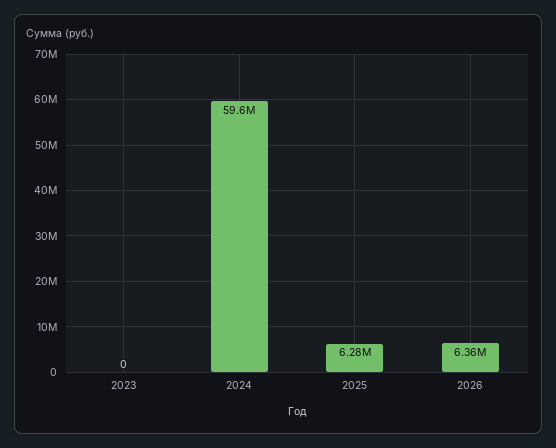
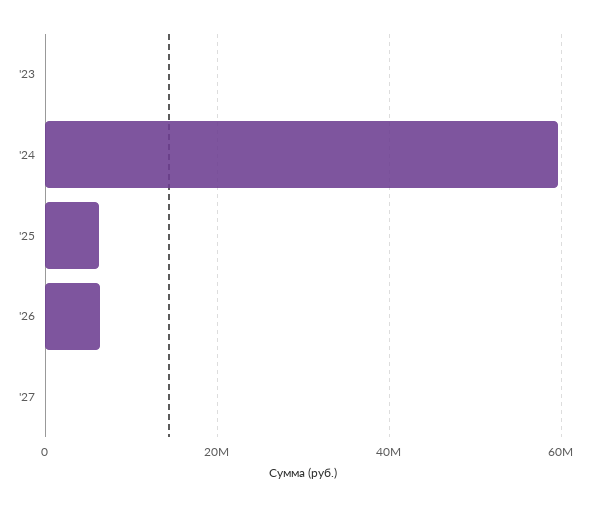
'27: none -> 0

